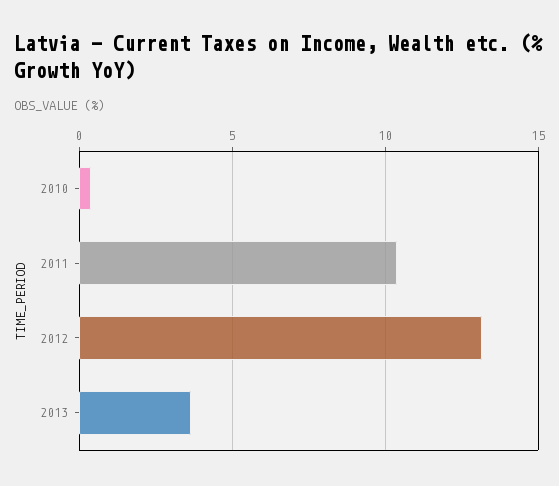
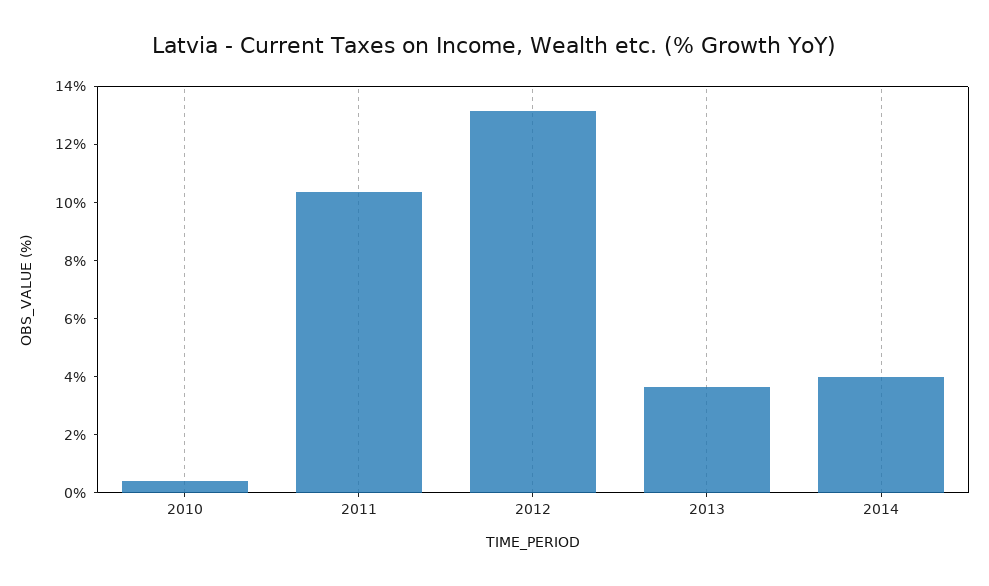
2014: none -> 4

